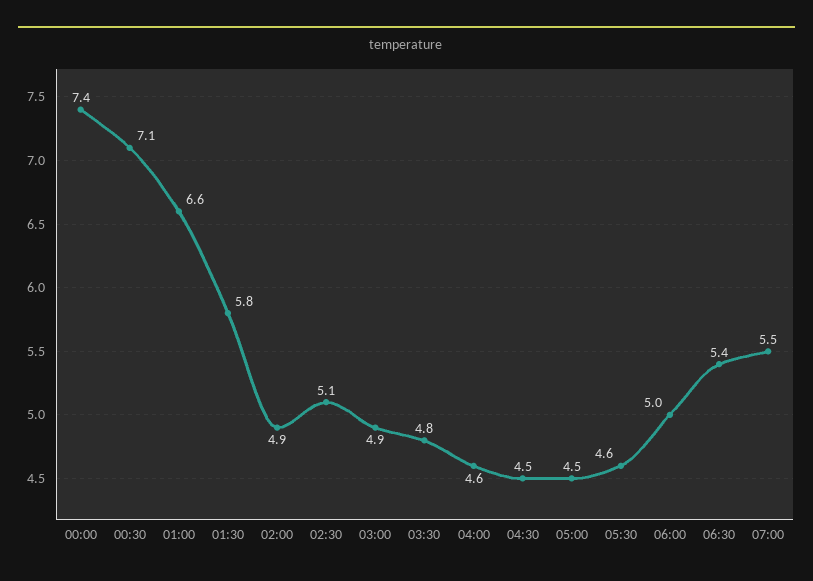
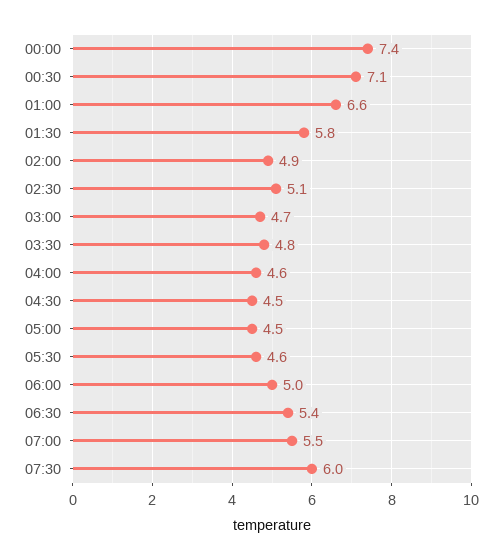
03:00: 4.9 -> 4.7
07:30: none -> 6

